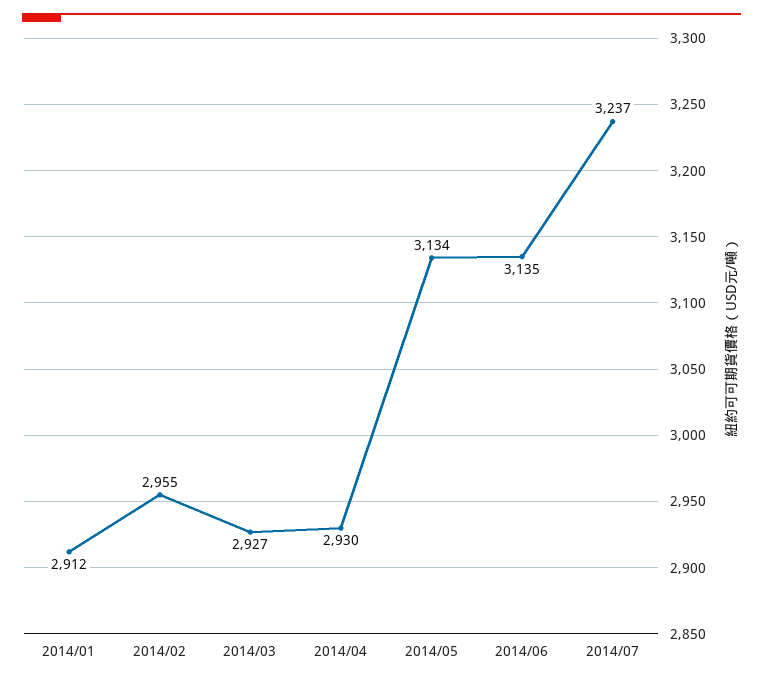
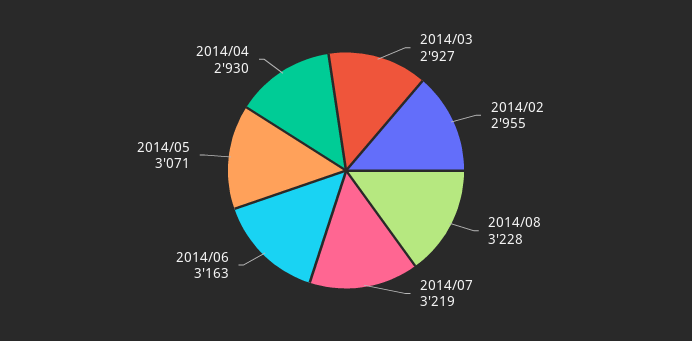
2014/01: 2912 -> none
2014/05: 3134 -> 3071
2014/06: 3135 -> 3163
2014/07: 3237 -> 3219
2014/08: none -> 3228

